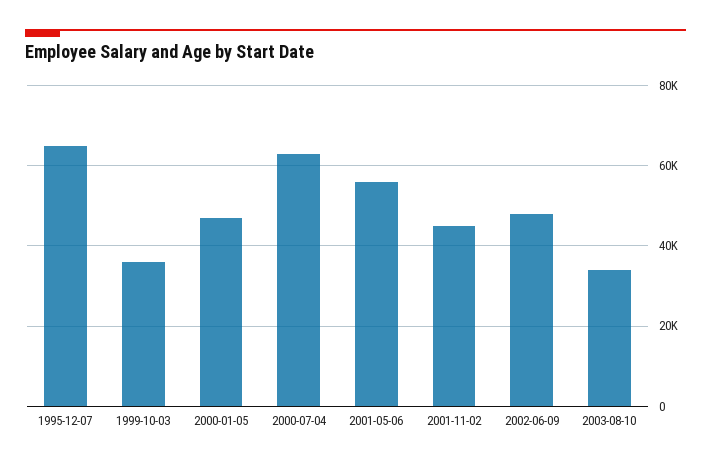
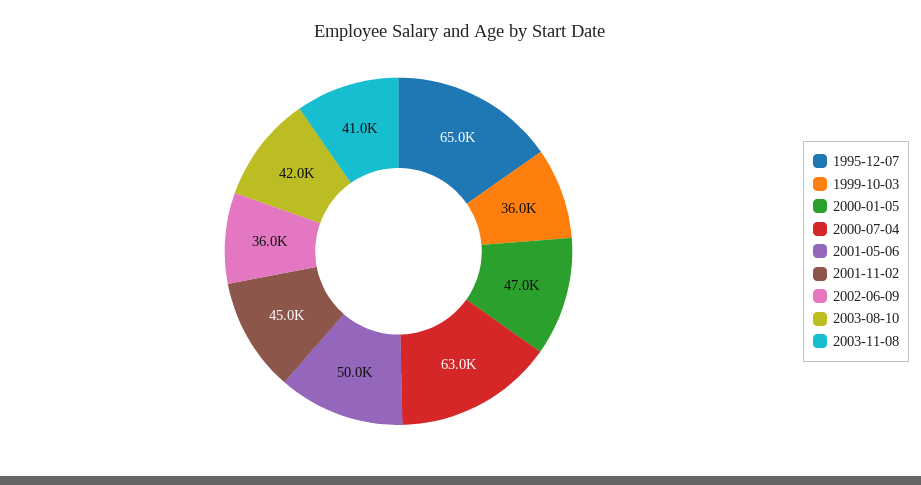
2001-05-06: 56000 -> 50000
2002-06-09: 48000 -> 36000
2003-08-10: 34000 -> 42000
2003-11-08: none -> 41000

